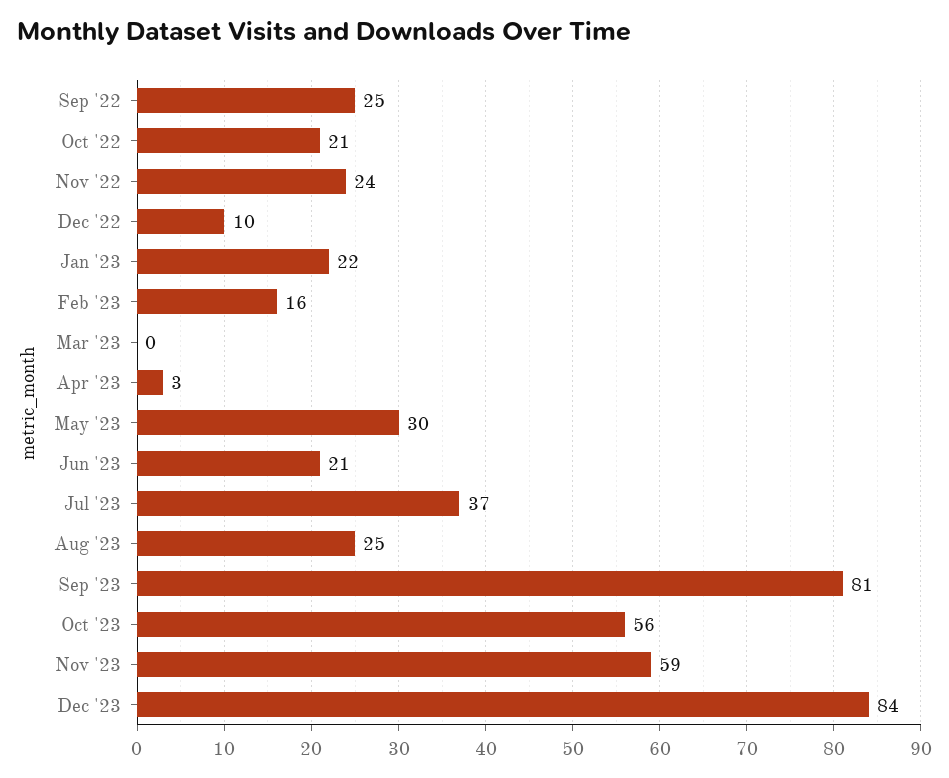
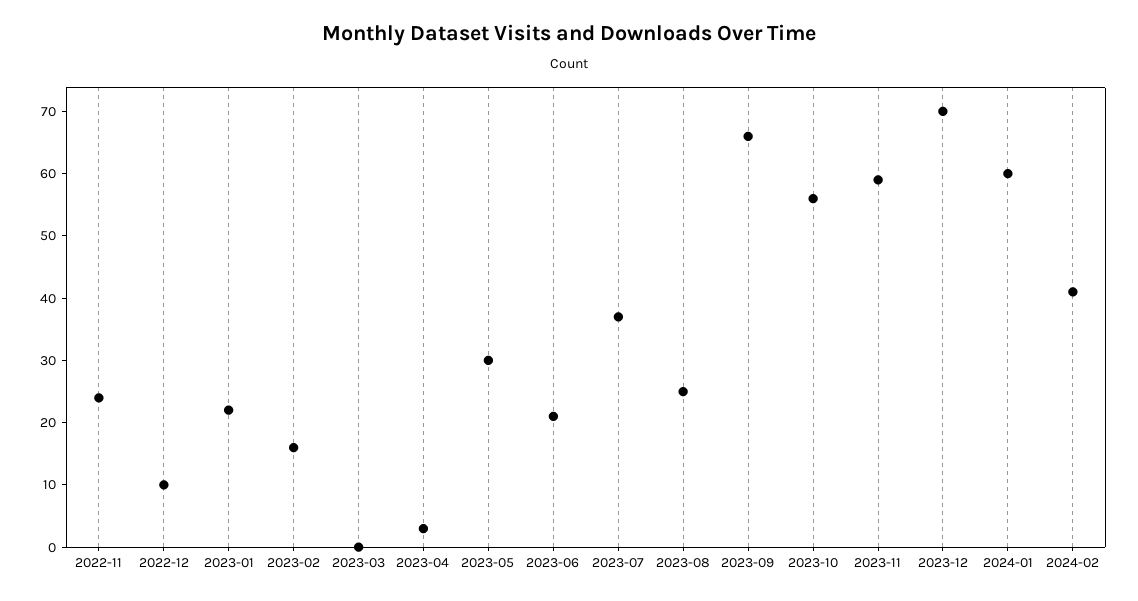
Sep '22: 25 -> none
Oct '22: 21 -> none
Sep '23: 81 -> 65
Dec '23: 84 -> 70
2024-01: none -> 60
2024-02: none -> 40

